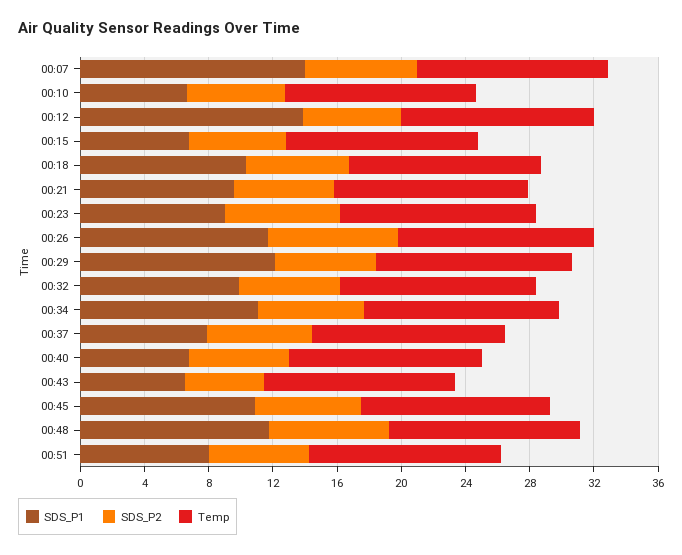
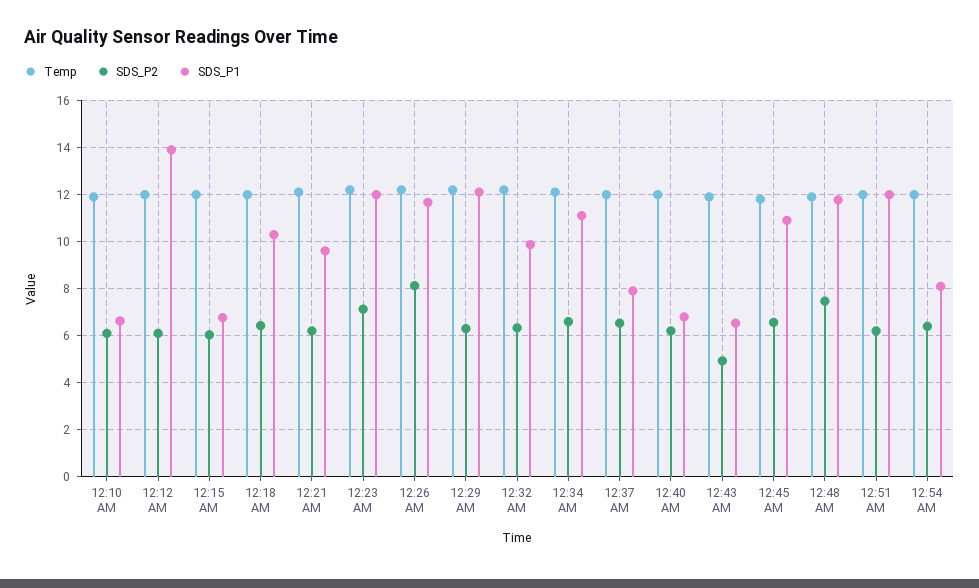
SDS_P1, 00:07: 14 -> none
SDS_P2, 00:07: 7 -> none
Temp, 00:07: 12 -> none
SDS_P1, 00:23: 9 -> 12
SDS_P1, 00:51: 8 -> 12
Temp, 12:54 AM: none -> 12
SDS_P2, 12:54 AM: none -> 6.5
SDS_P1, 12:54 AM: none -> 8

